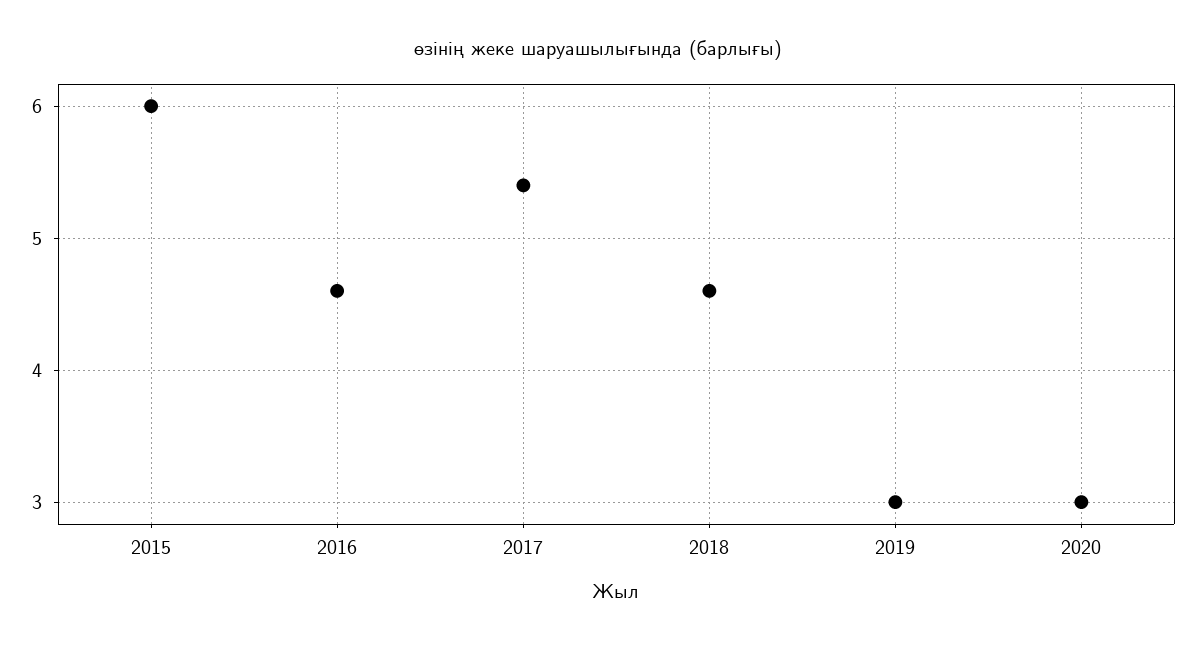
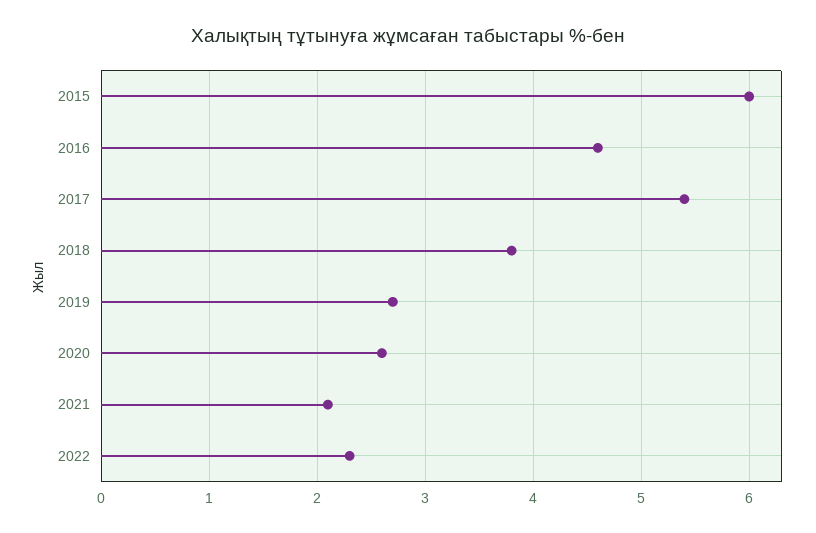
2018: 4.6 -> 3.8
2019: 3 -> 2.7
2020: 3 -> 2.6
2021: none -> 2.1
2022: none -> 2.3

